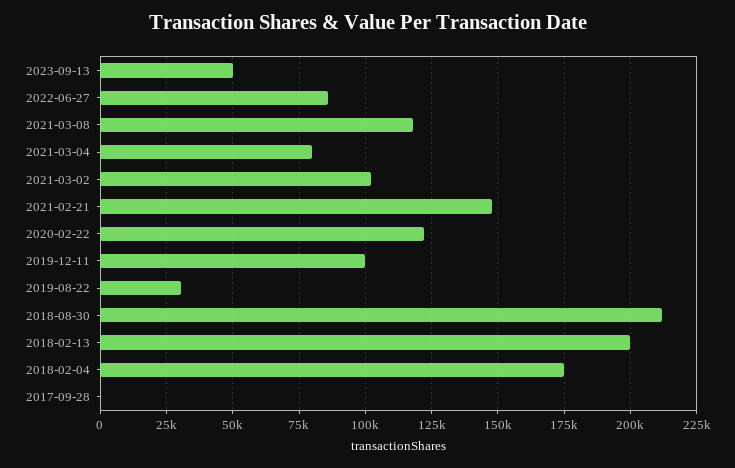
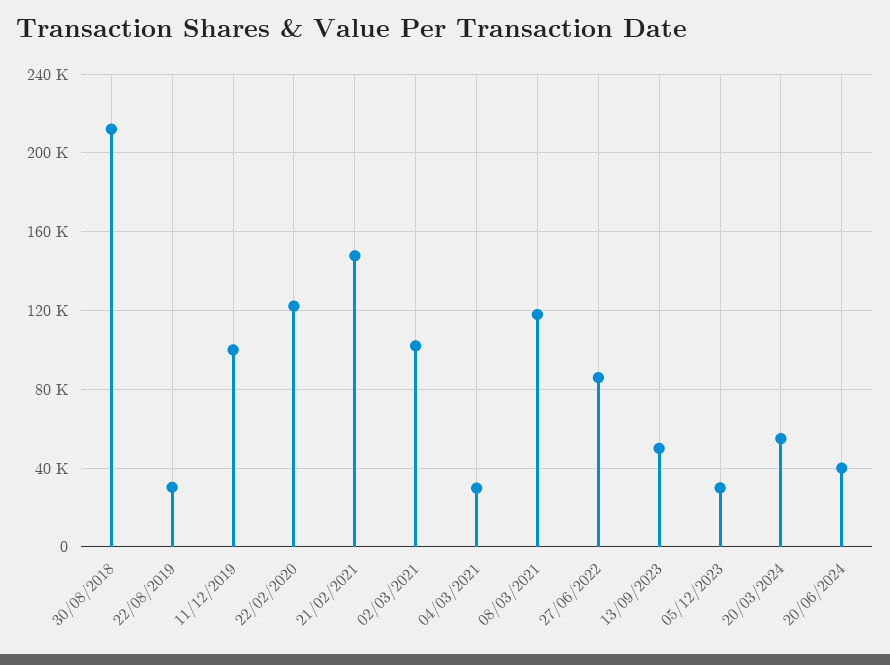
2021-03-04: 80000 -> 30000
2018-02-13: 200000 -> none
2018-02-04: 175000 -> none
2017-09-28: 0 -> none
05/12/2023: none -> 30000
20/03/2024: none -> 55000
20/06/2024: none -> 40000

